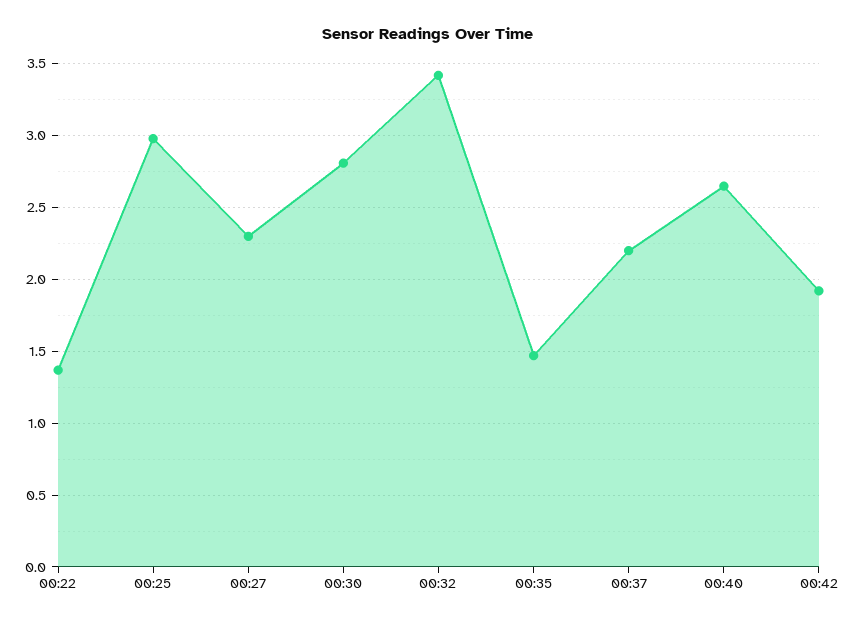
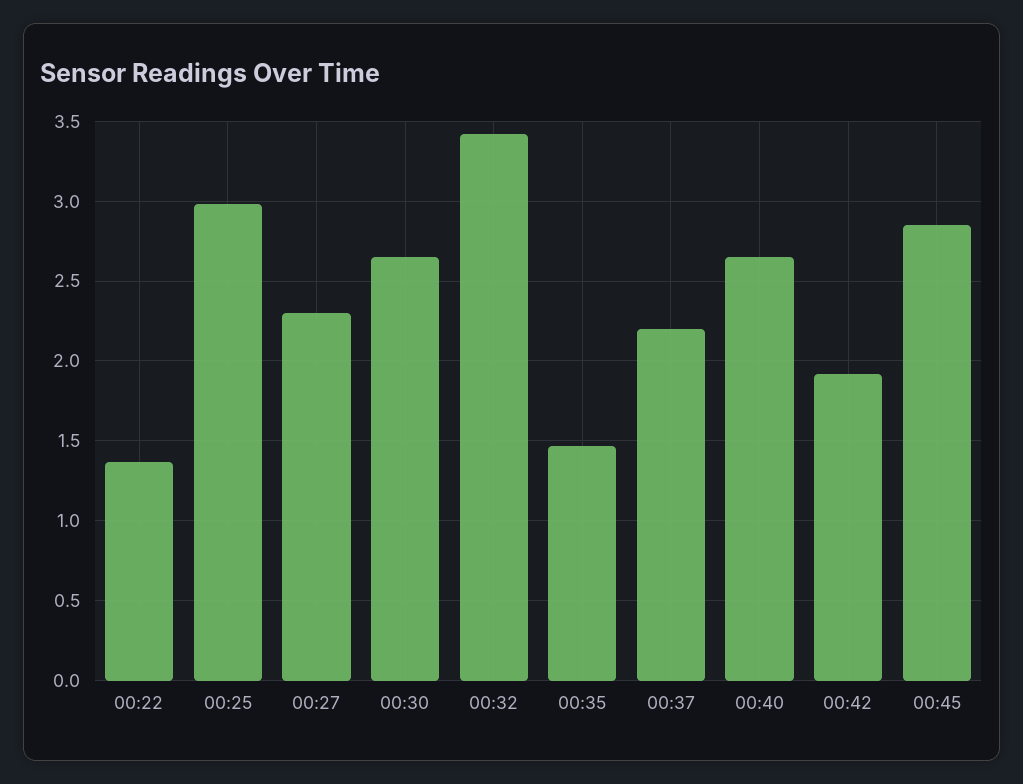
00:30: 2.8 -> 2.65
00:45: none -> 2.85

